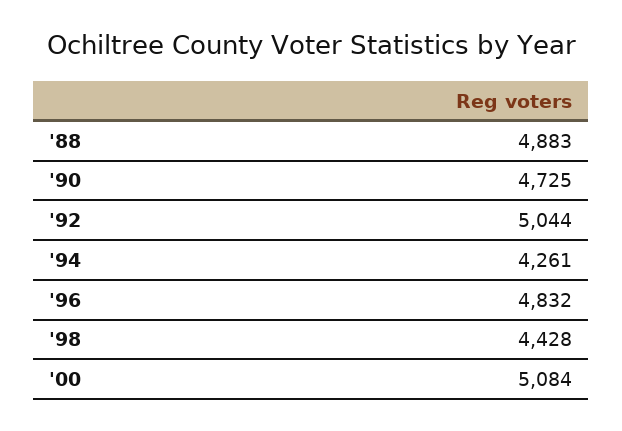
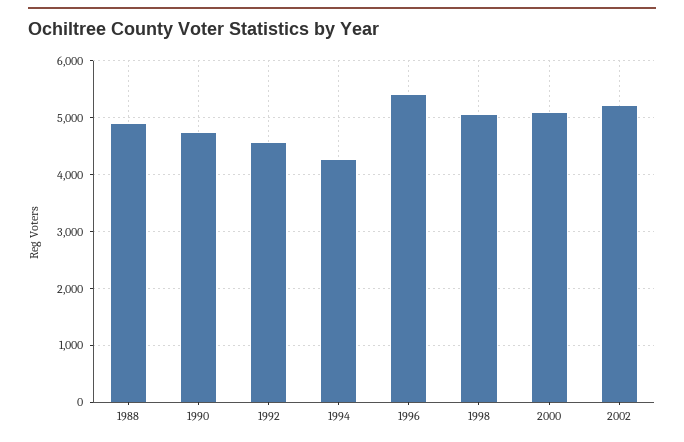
'92: 5044 -> 4600
'96: 4832 -> 5400
'98: 4428 -> 5000
2002: none -> 5200

